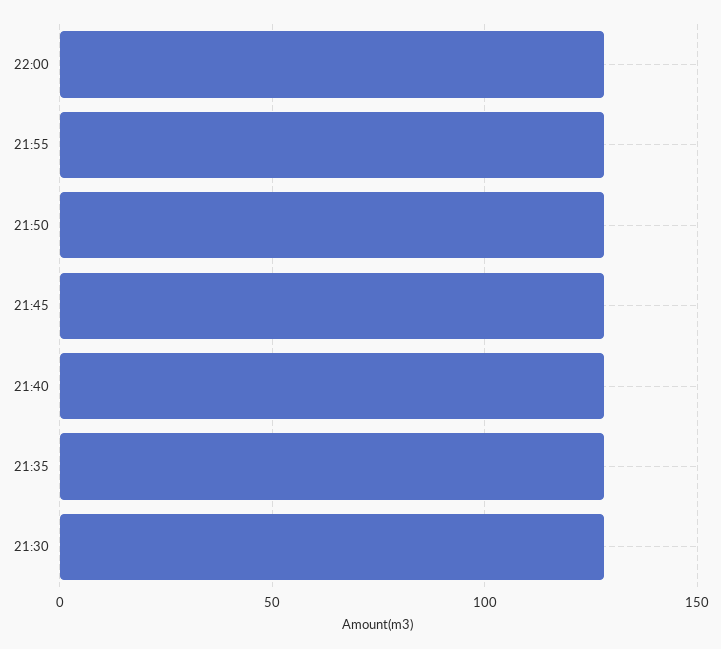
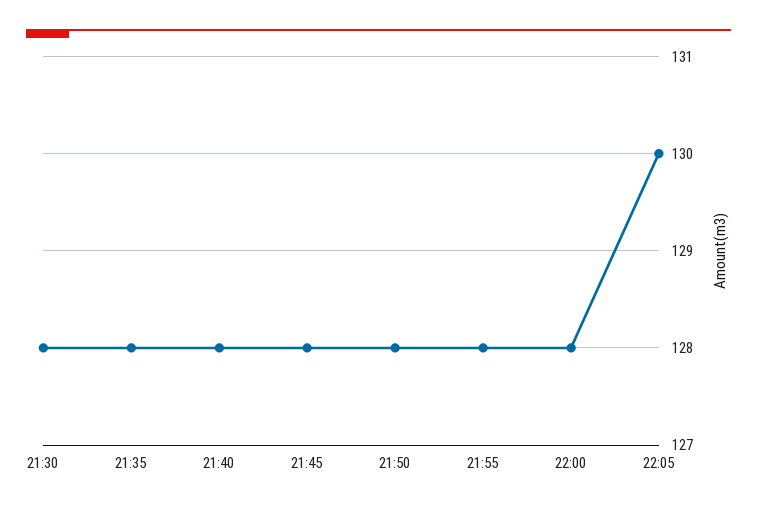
22:05: none -> 130

